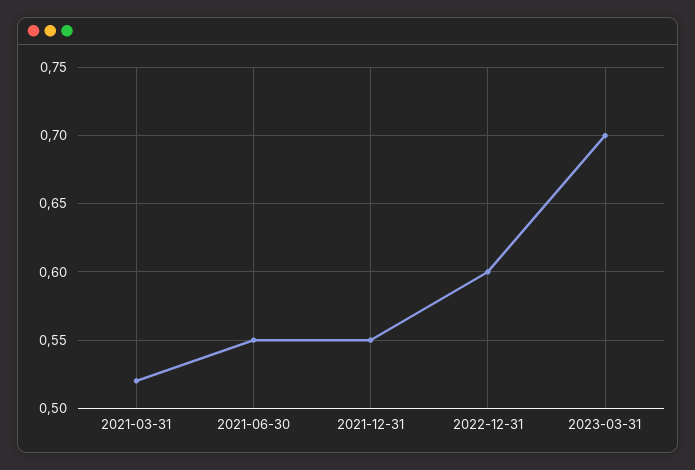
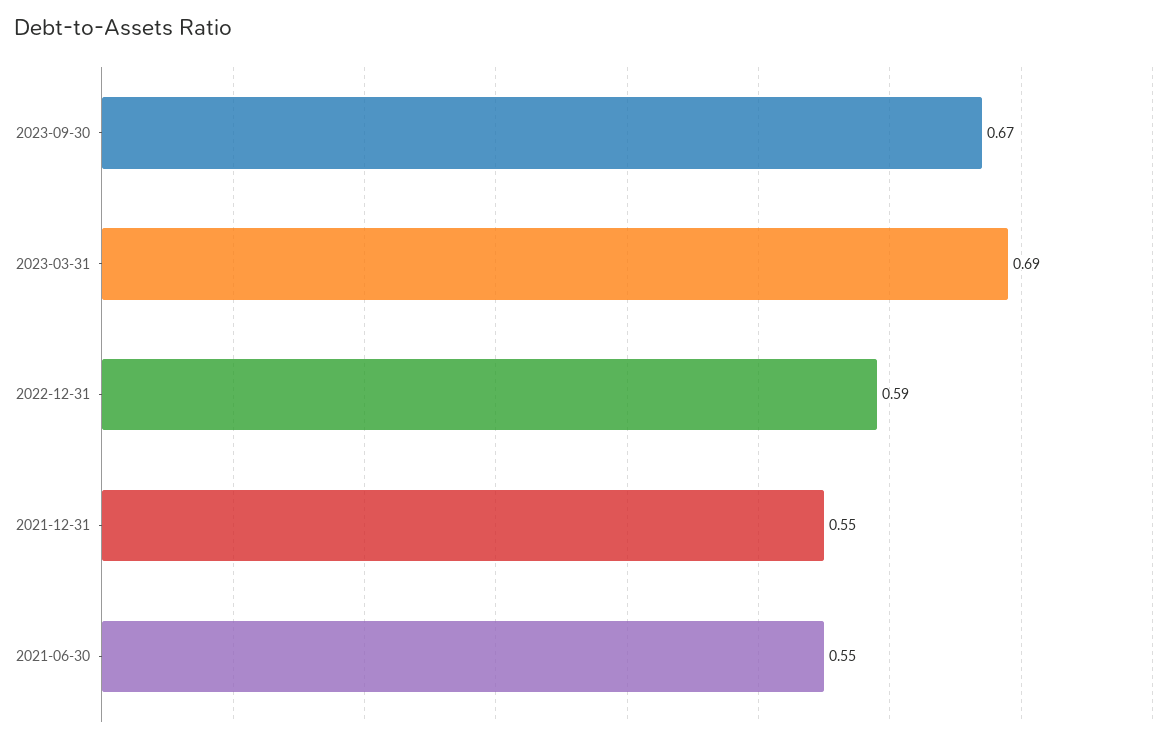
2021-03-31: 0.52 -> none
2022-12-31: 0.6 -> 0.59
2023-03-31: 0.7 -> 0.69
2023-09-30: none -> 0.67

